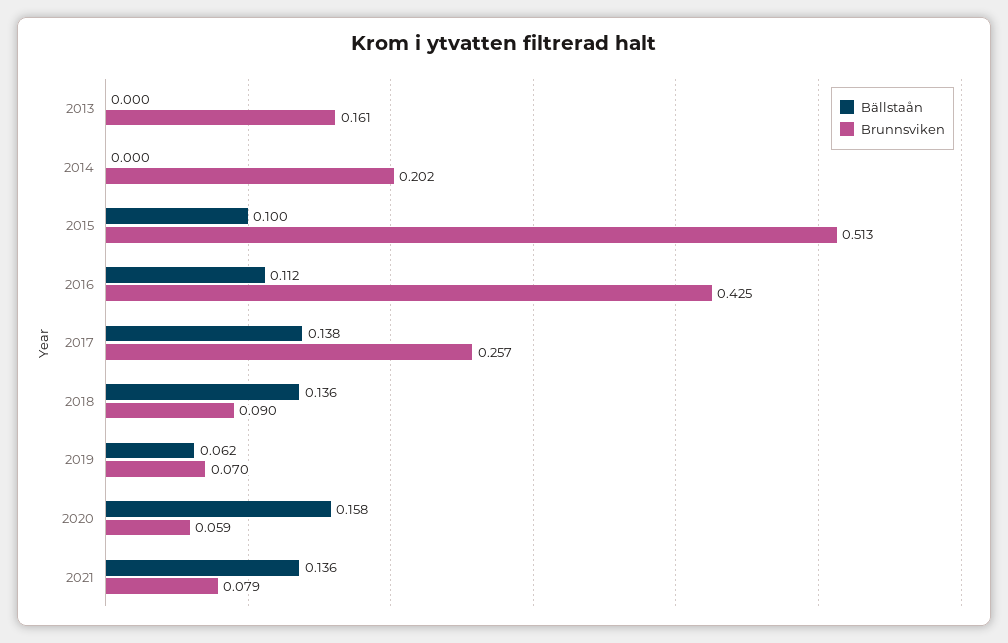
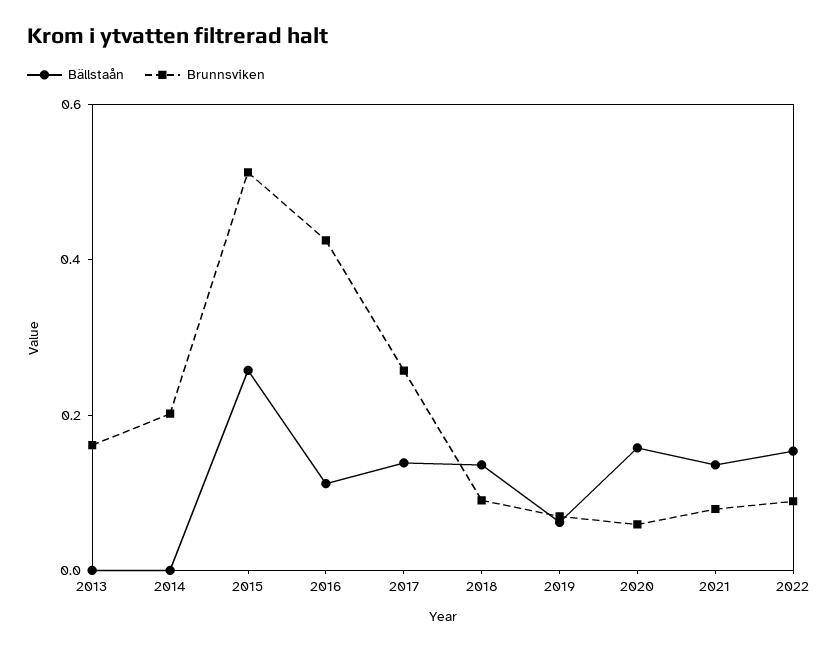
Bällstaån, 2015: 0.1 -> 0.25
Bällstaån, 2022: none -> 0.15
Brunnsviken, 2022: none -> 0.1

